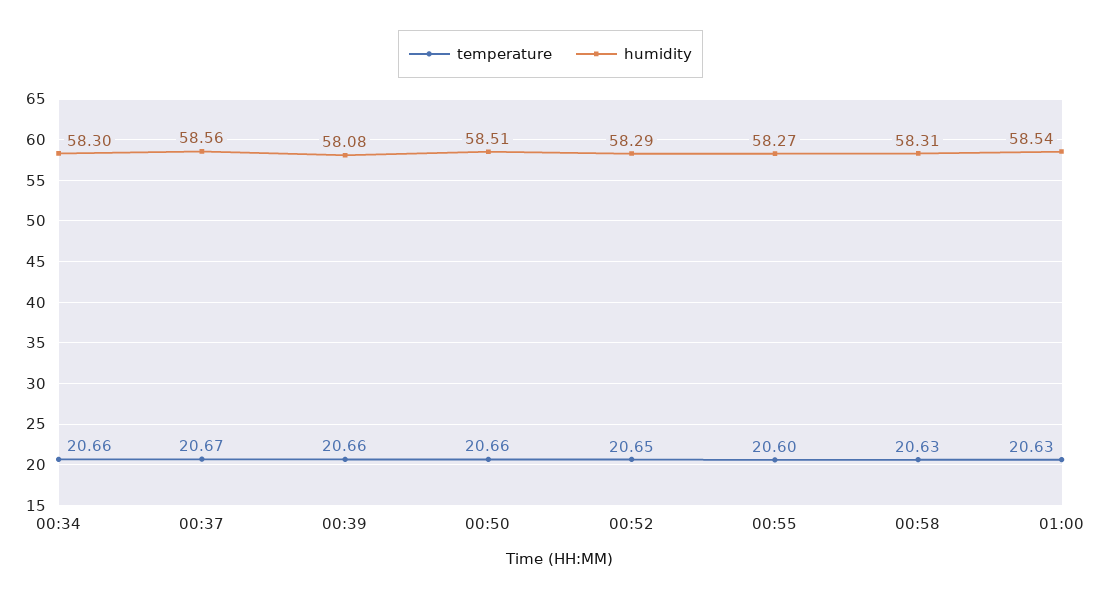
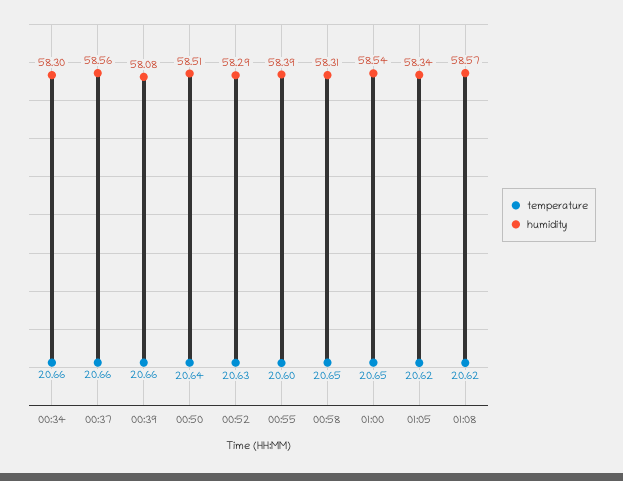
temperature, 00:37: 20.67 -> 20.66
temperature, 00:50: 20.66 -> 20.64
temperature, 00:52: 20.65 -> 20.63
humidity, 00:55: 58.27 -> 58.39
temperature, 00:58: 20.63 -> 20.65
temperature, 01:00: 20.63 -> 20.65
temperature, 01:05: none -> 20.62
humidity, 01:05: none -> 58.34
temperature, 01:08: none -> 20.62
humidity, 01:08: none -> 58.57

